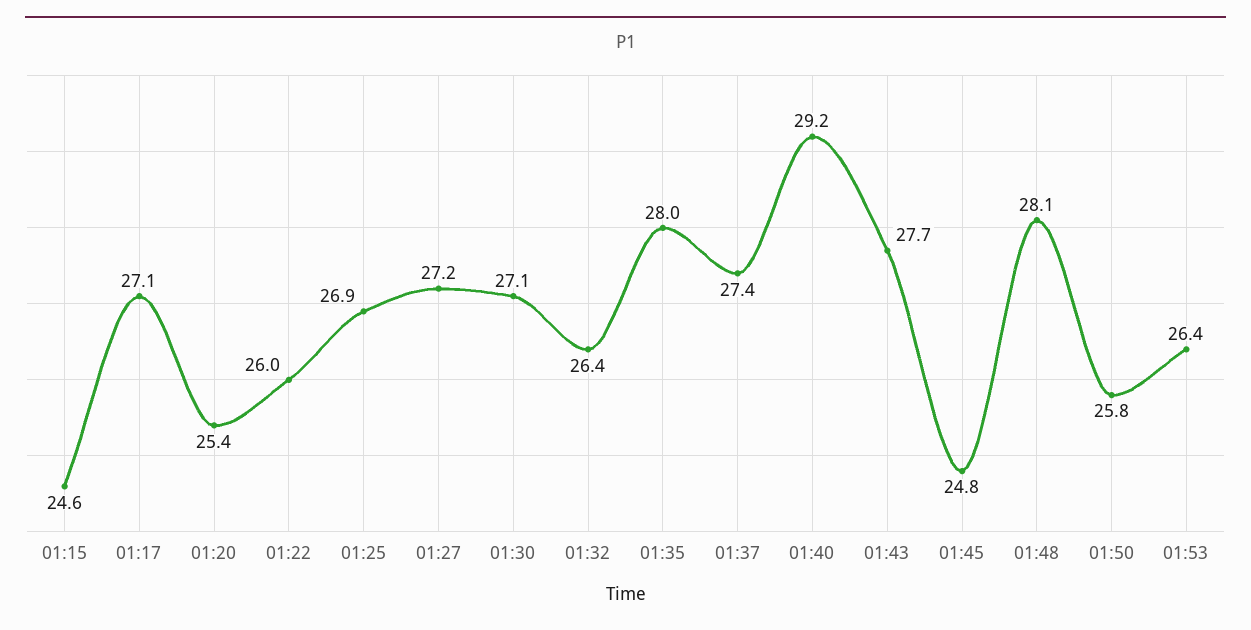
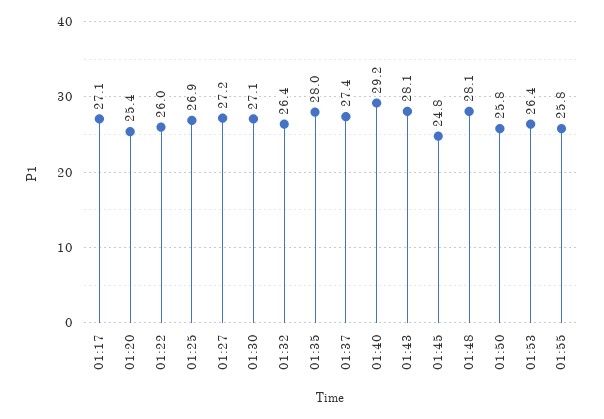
01:15: 24.6 -> none
01:43: 27.7 -> 28.1
01:55: none -> 25.8

